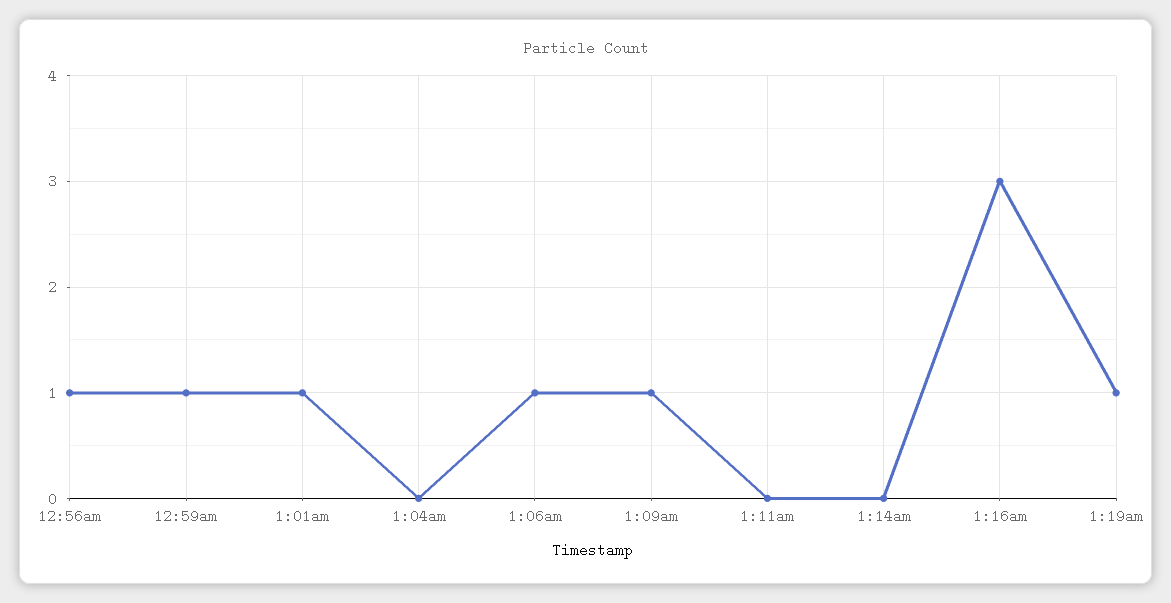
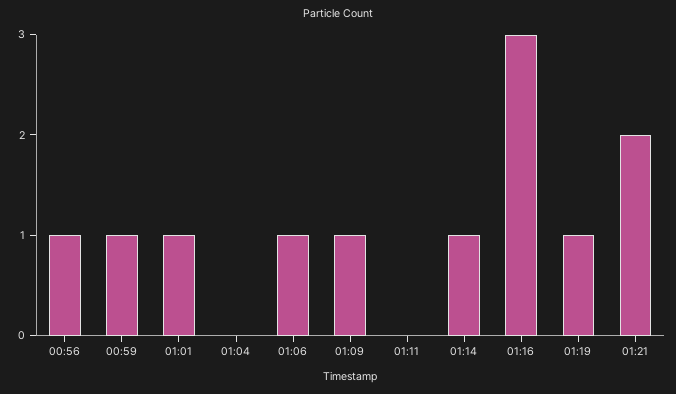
1:14am: 0 -> 1
01:21: none -> 2

